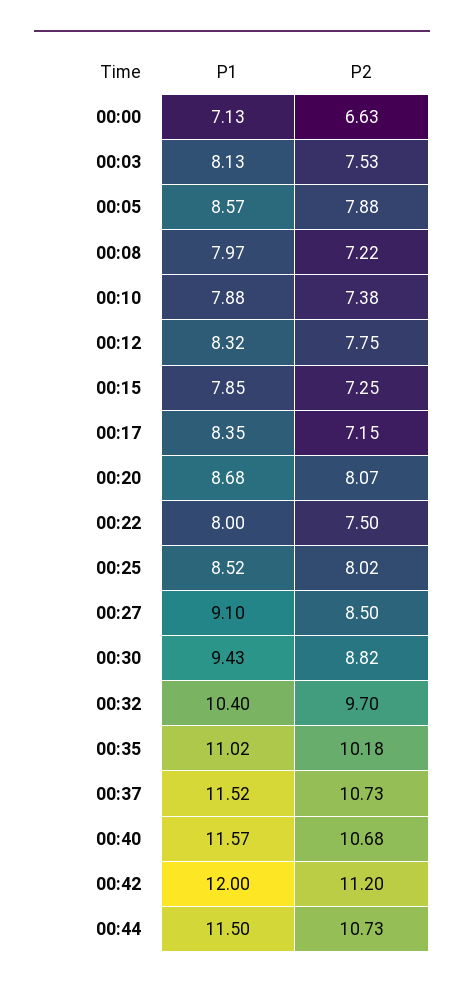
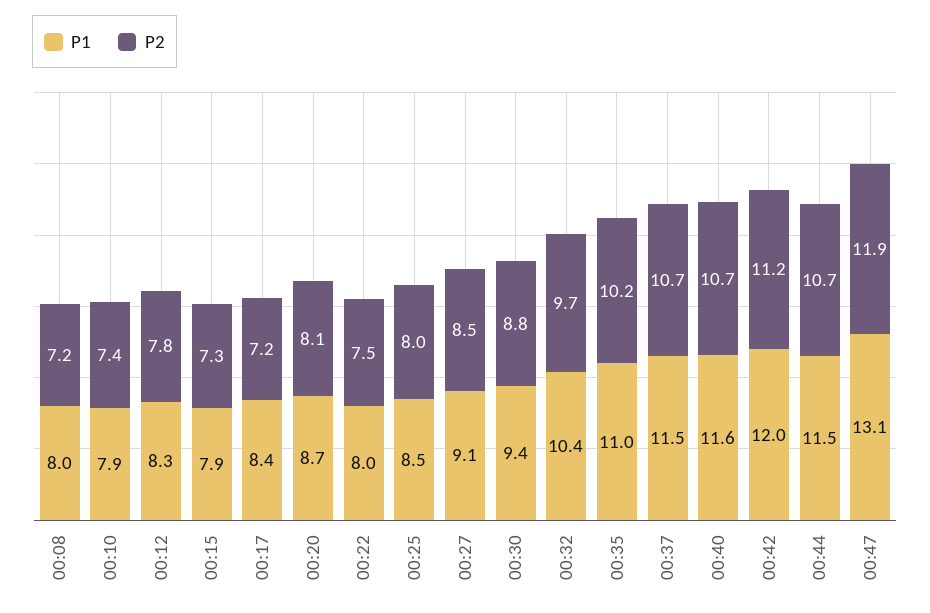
P1, 00:00: 7.13 -> none
P2, 00:00: 6.63 -> none
P1, 00:03: 8.13 -> none
P2, 00:03: 7.53 -> none
P1, 00:05: 8.57 -> none
P2, 00:05: 7.88 -> none
P1, 00:47: none -> 13.1
P2, 00:47: none -> 11.9

